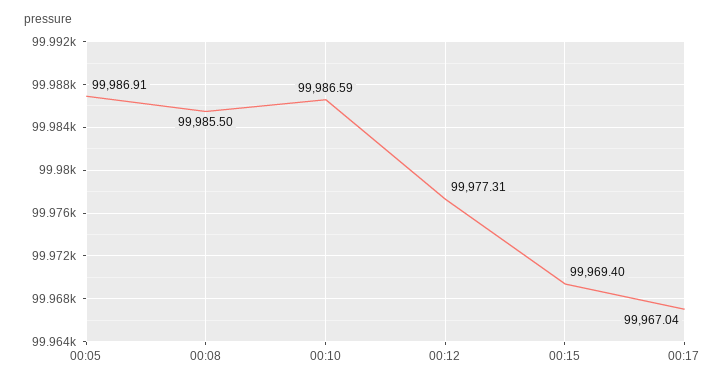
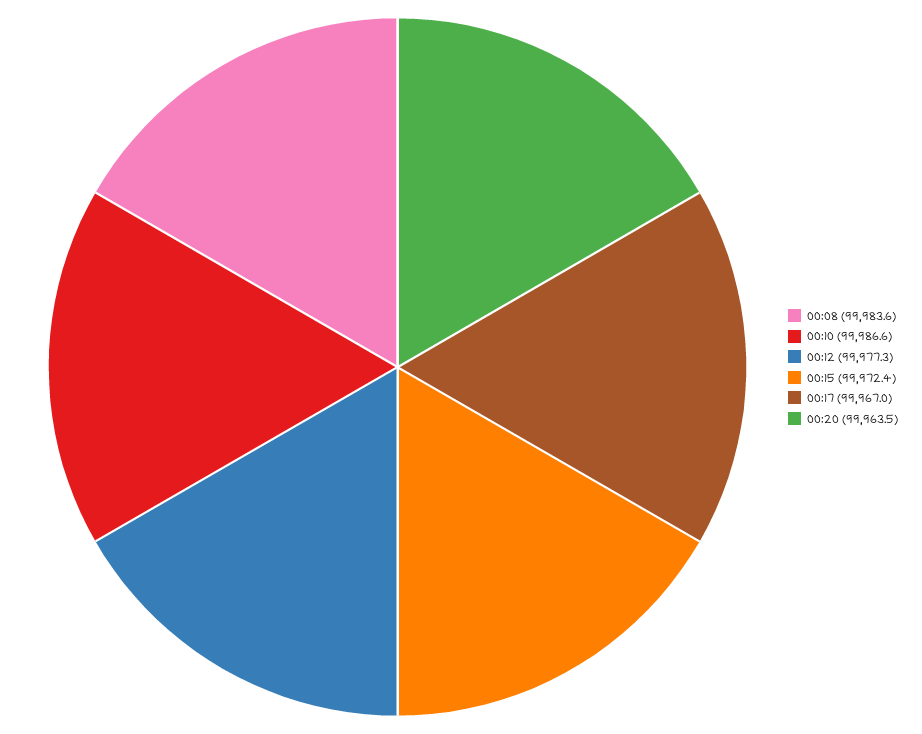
00:05: 99986.91 -> none
00:08: 99985.5 -> 99983.6
00:15: 99969.4 -> 99972.4
00:20: none -> 99963.5

